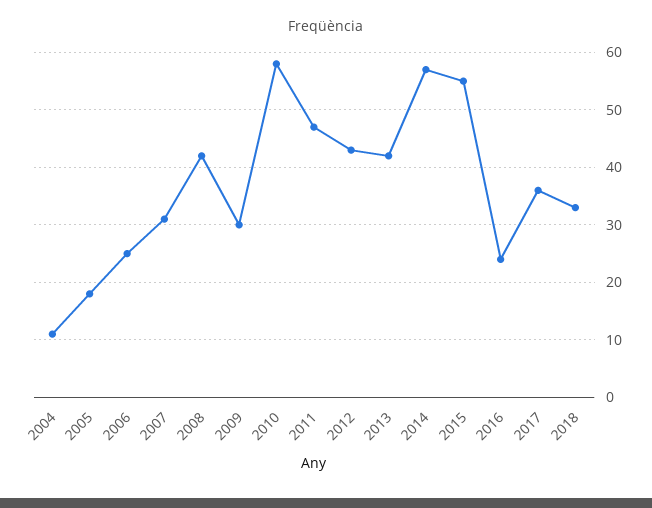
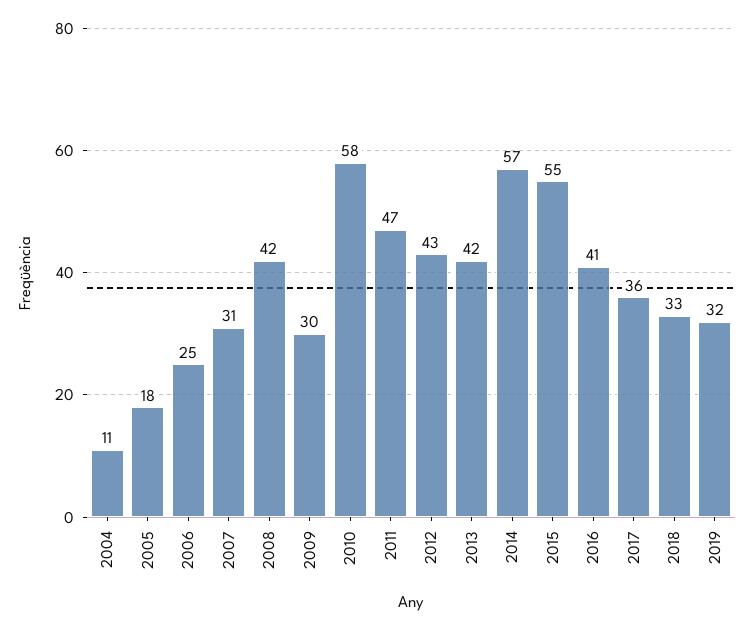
2016: 25 -> 41
2019: none -> 32

